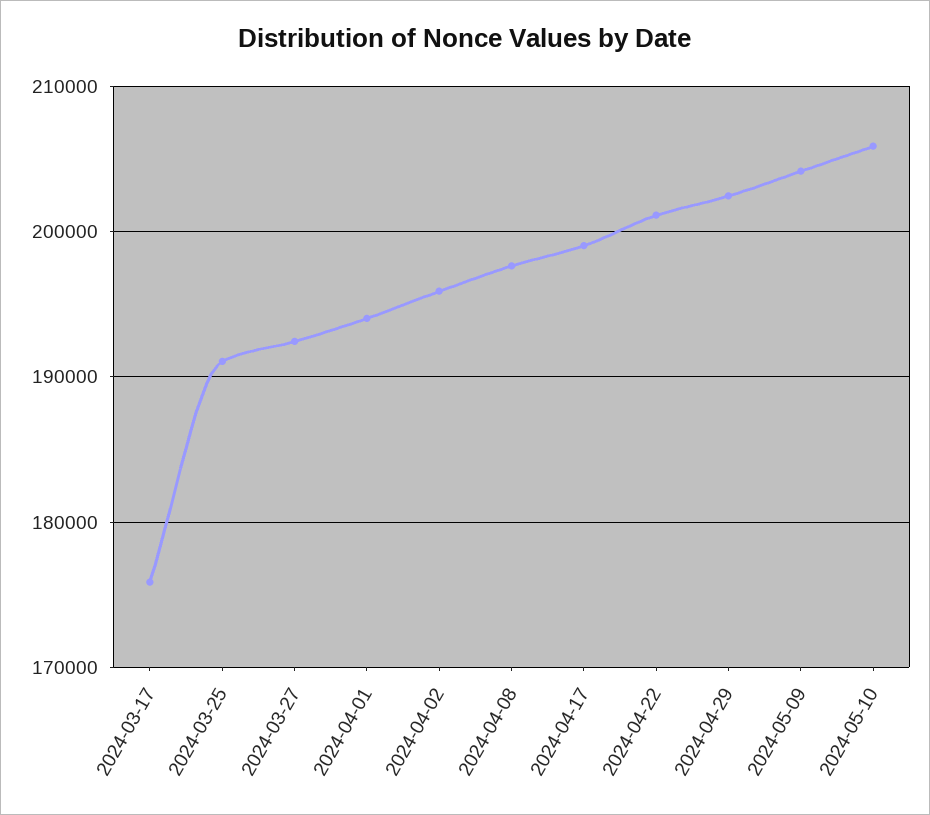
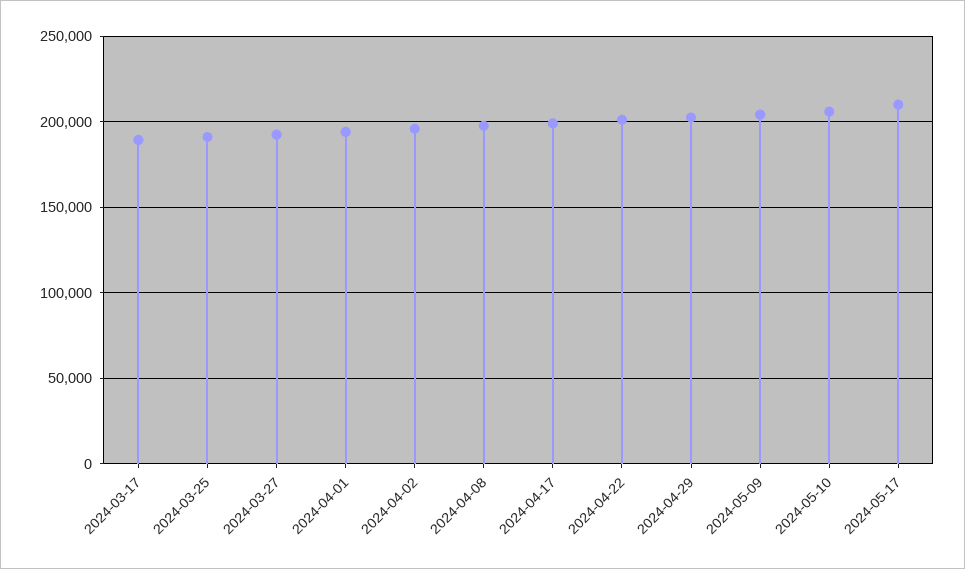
2024-03-17: 176000 -> 190000
2024-05-17: none -> 210000

